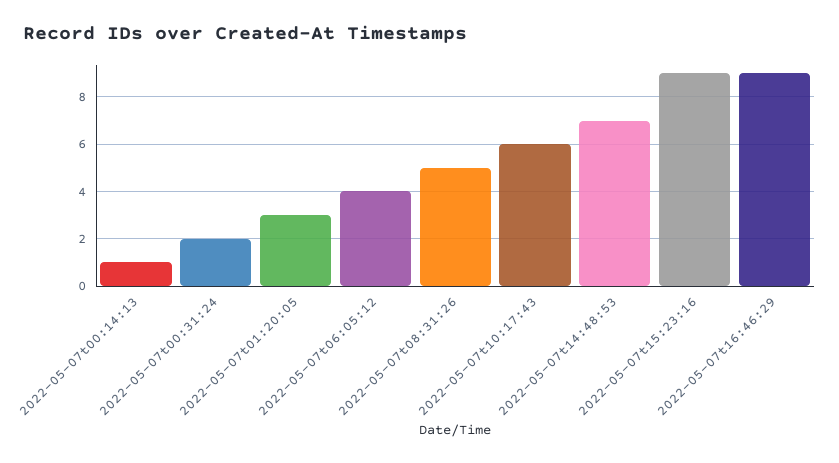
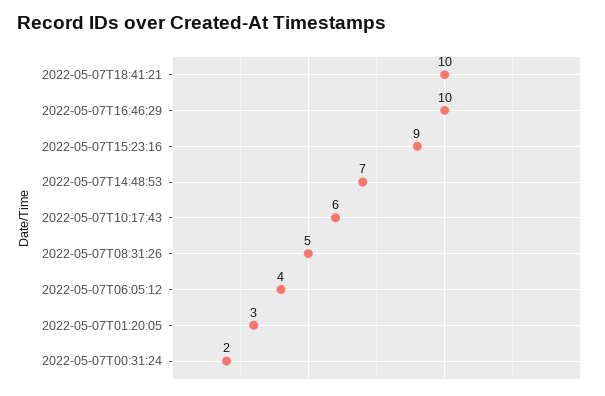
2022-05-07t00:14:13: 1 -> none
2022-05-07t16:46:29: 9 -> 10
2022-05-07T18:41:21: none -> 10

